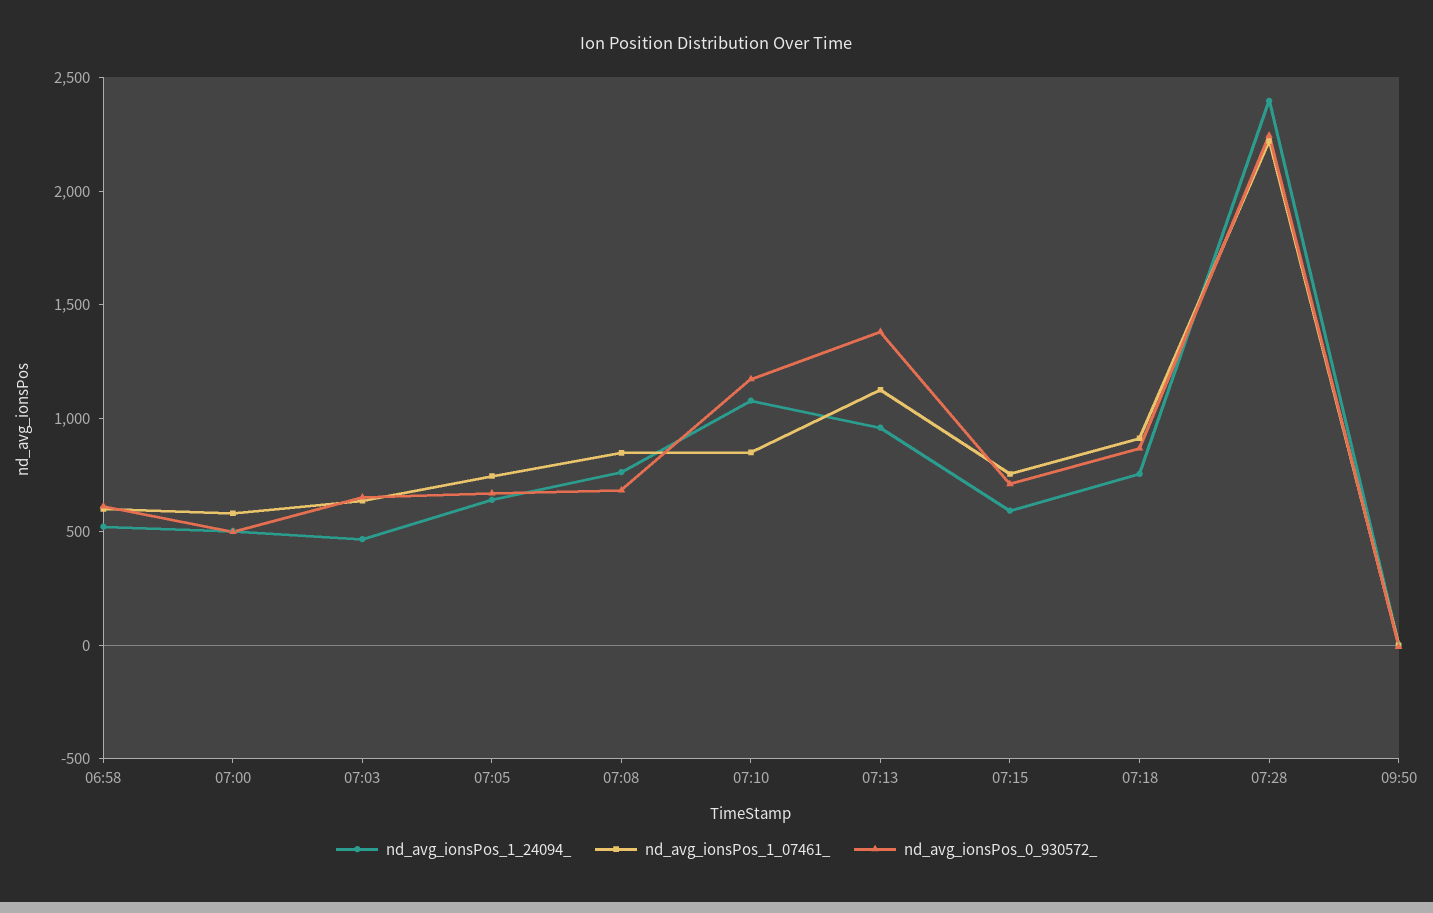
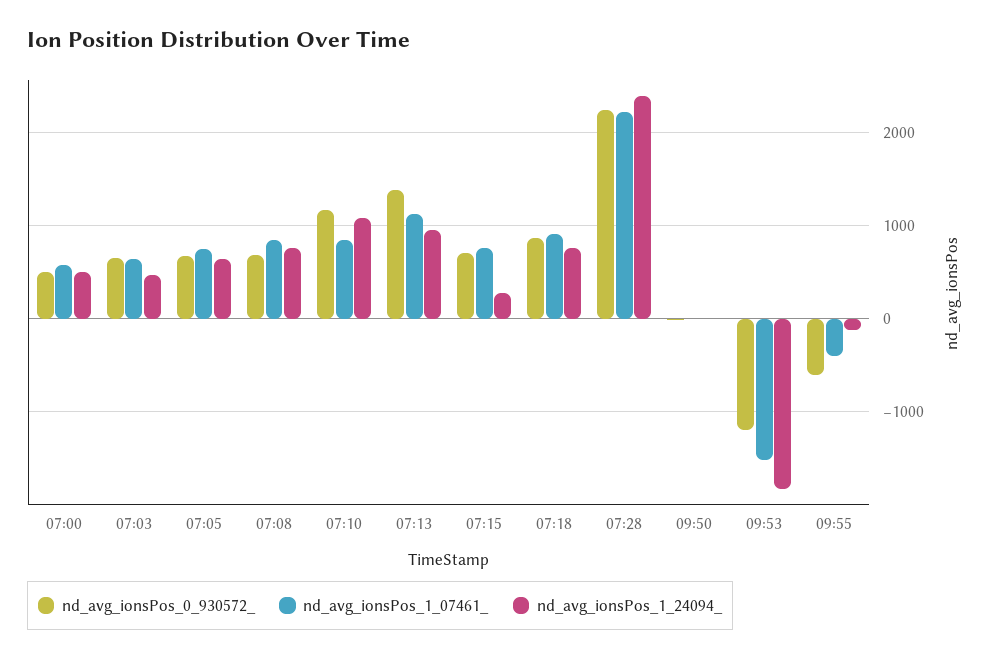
nd_avg_ionsPos_1_24094_, 06:58: 500 -> none
nd_avg_ionsPos_1_07461_, 06:58: 600 -> none
nd_avg_ionsPos_0_930572_, 06:58: 600 -> none
nd_avg_ionsPos_1_24094_, 07:15: 600 -> 300
nd_avg_ionsPos_0_930572_, 09:53: none -> -1200
nd_avg_ionsPos_1_07461_, 09:53: none -> -1500
nd_avg_ionsPos_1_24094_, 09:53: none -> -1800
nd_avg_ionsPos_0_930572_, 09:55: none -> -600
nd_avg_ionsPos_1_07461_, 09:55: none -> -400
nd_avg_ionsPos_1_24094_, 09:55: none -> -100

